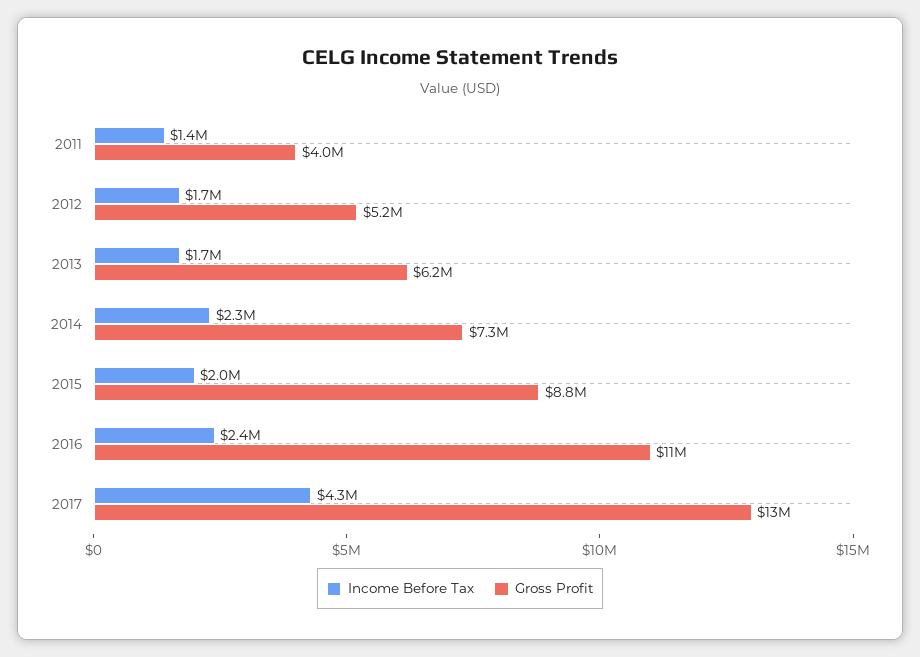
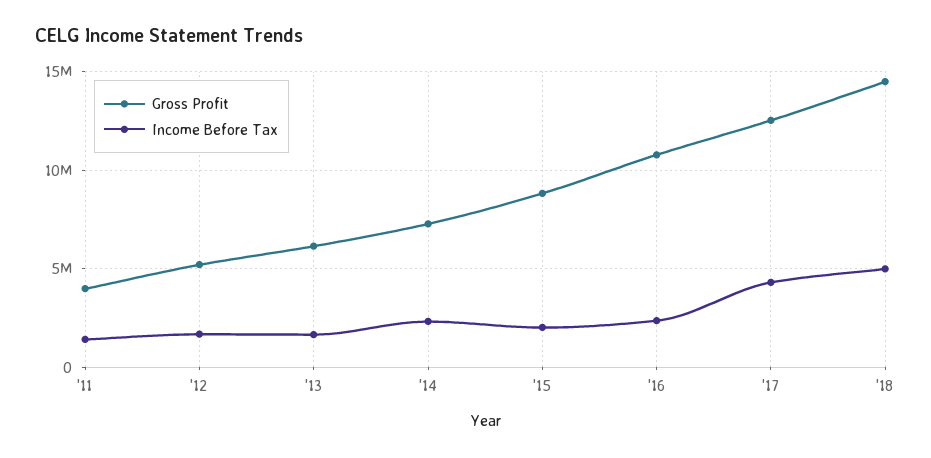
Gross Profit, '18: none -> 14500000
Income Before Tax, '18: none -> 5000000

